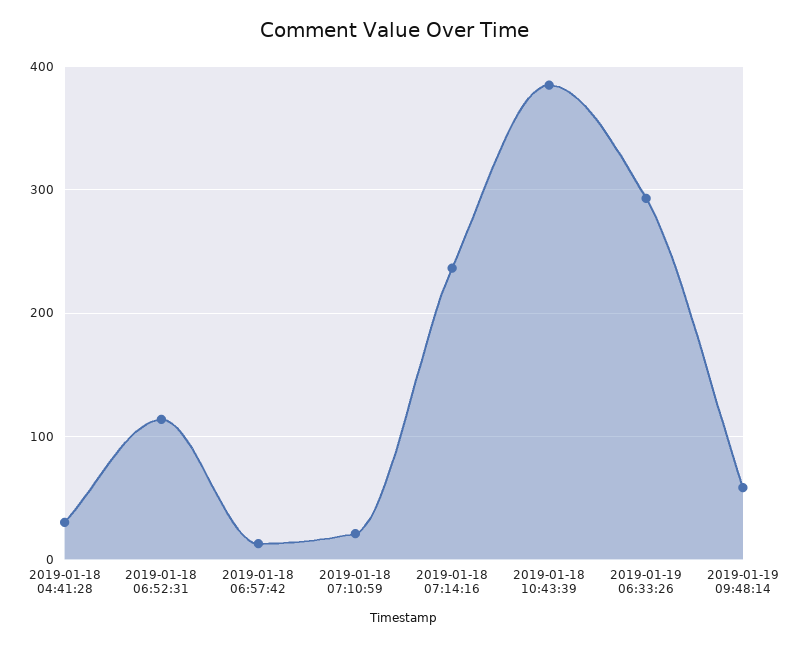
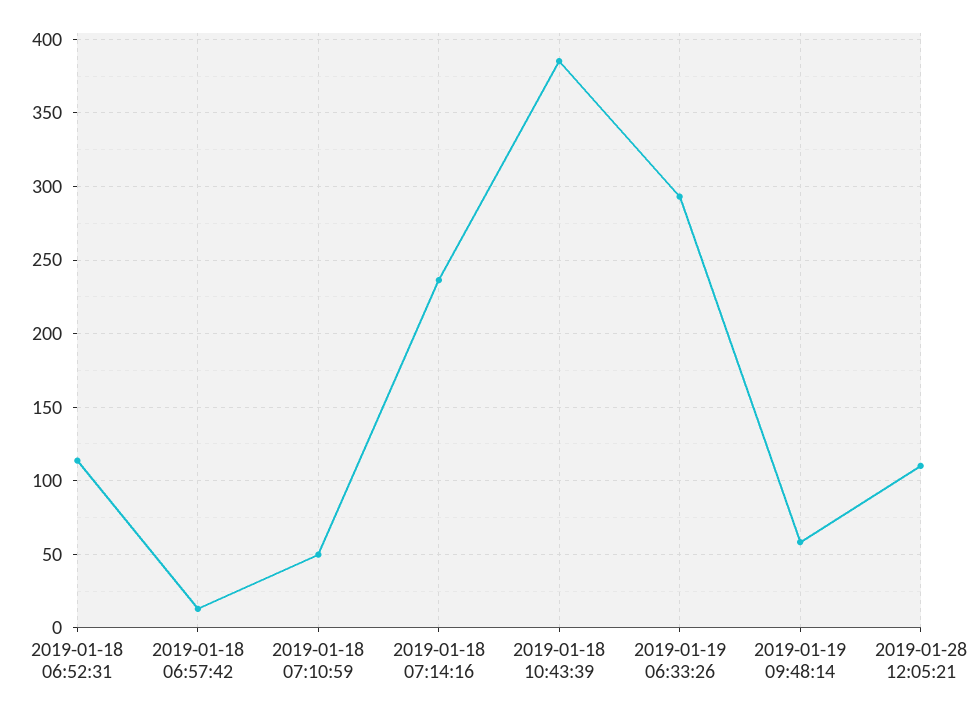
2019-01-18 04:41:28: 30 -> none
2019-01-18 07:10:59: 20 -> 50
2019-01-28 12:05:21: none -> 110

